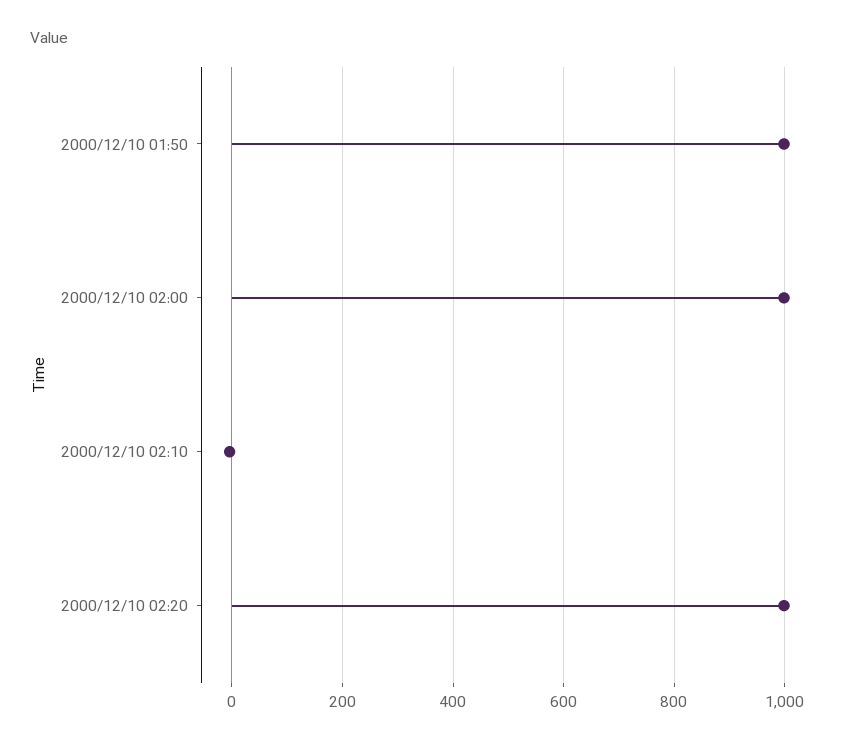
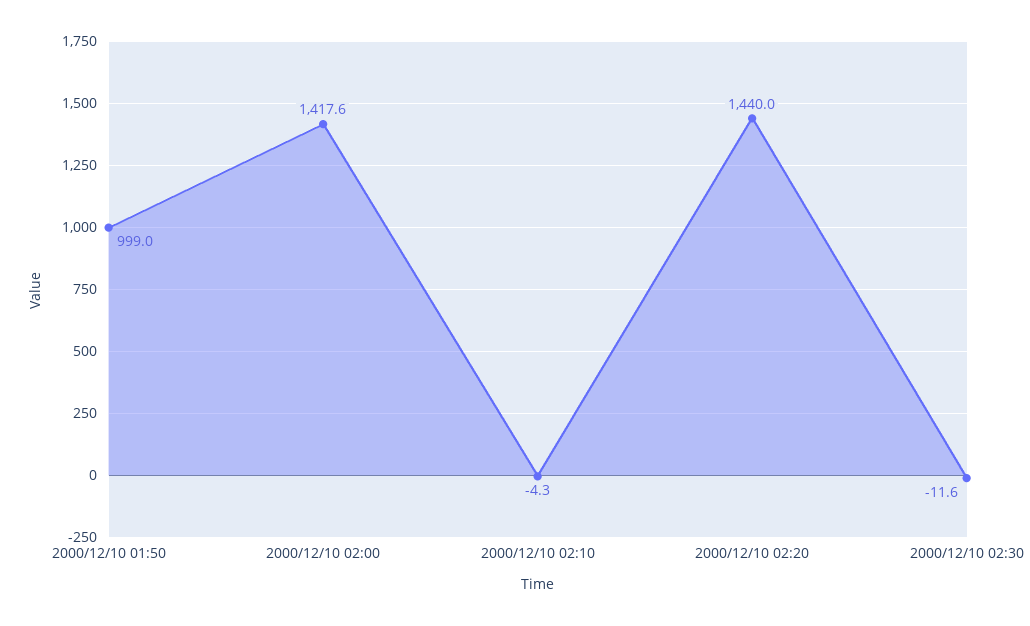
2000/12/10 02:00: 1000 -> 1417.6
2000/12/10 02:20: 1000 -> 1440
2000/12/10 02:30: none -> -11.6

